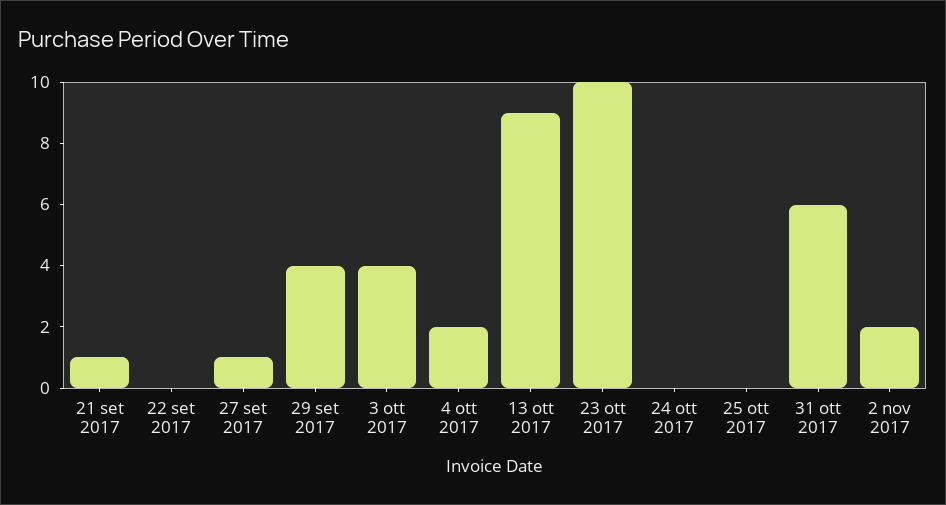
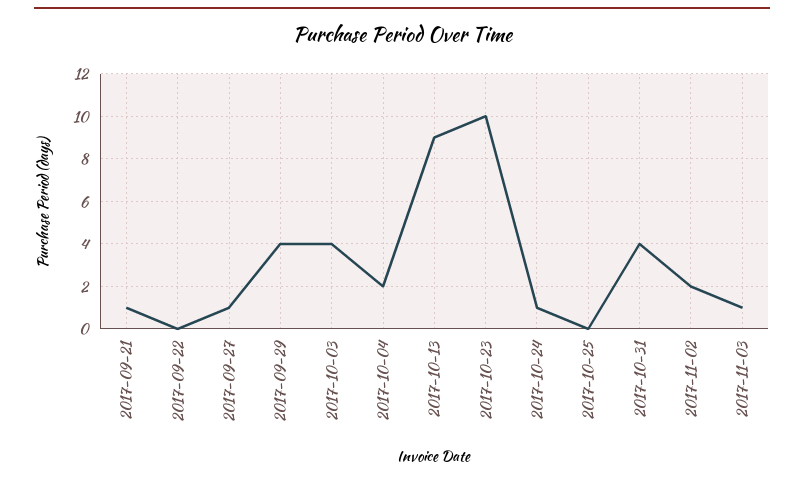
24 ott 2017: 0 -> 1
31 ott 2017: 6 -> 4
2017-11-03: none -> 1

